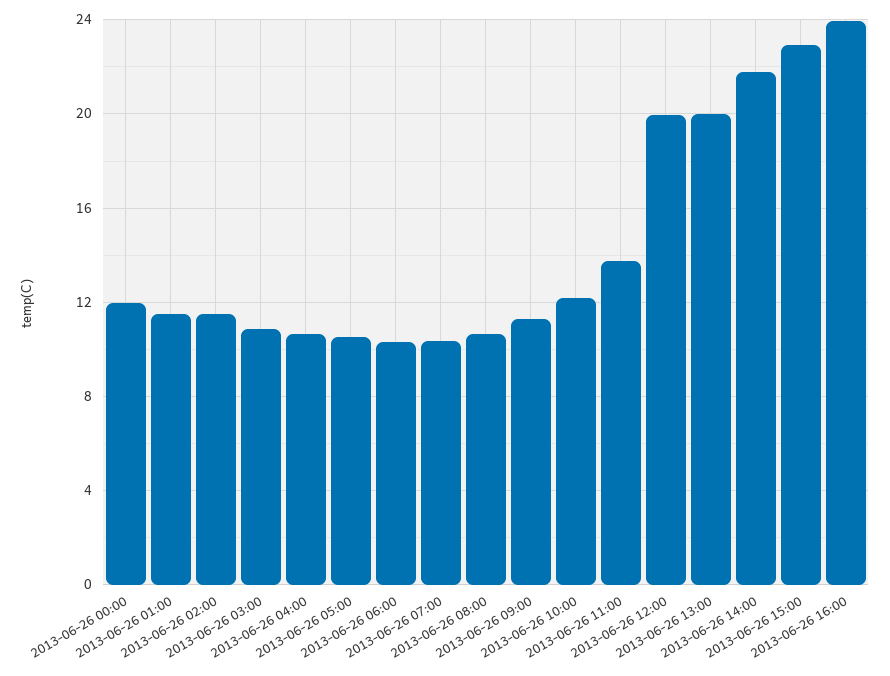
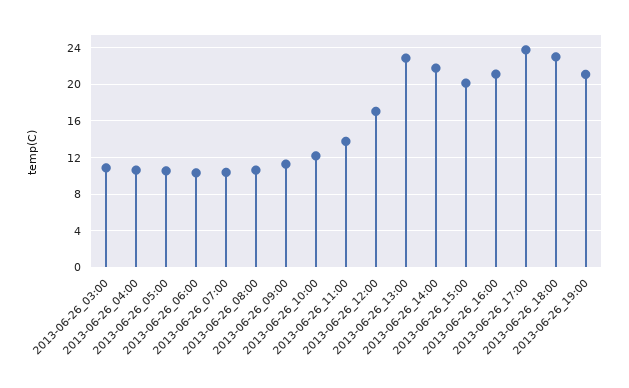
2013-06-26 00:00: 12 -> none
2013-06-26 01:00: 11.5 -> none
2013-06-26 02:00: 11.5 -> none
2013-06-26 12:00: 20 -> 17
2013-06-26 13:00: 20 -> 23
2013-06-26 15:00: 23 -> 20
2013-06-26 16:00: 24 -> 21
2013-06-26_17:00: none -> 24
2013-06-26_18:00: none -> 23
2013-06-26_19:00: none -> 21

